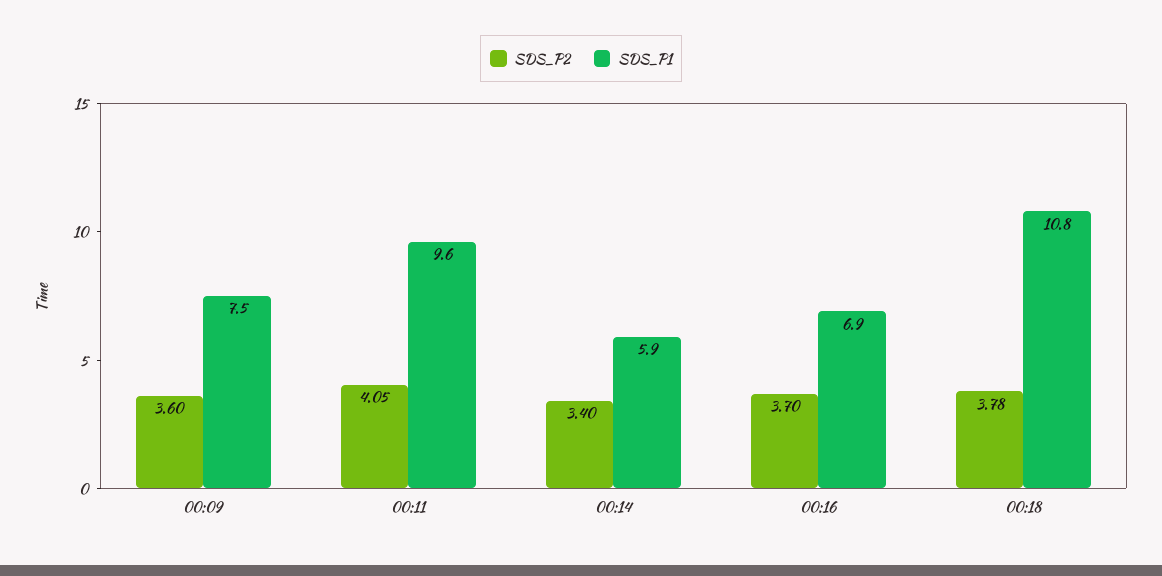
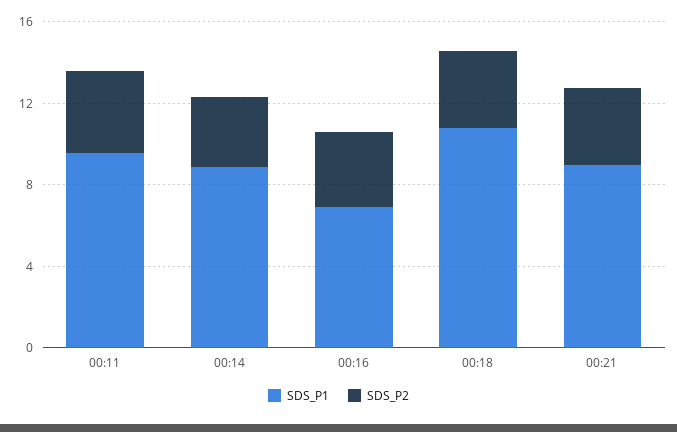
SDS_P2, 00:09: 3.6 -> none
SDS_P1, 00:09: 7.5 -> none
SDS_P1, 00:14: 5.9 -> 9
SDS_P1, 00:21: none -> 9
SDS_P2, 00:21: none -> 4

